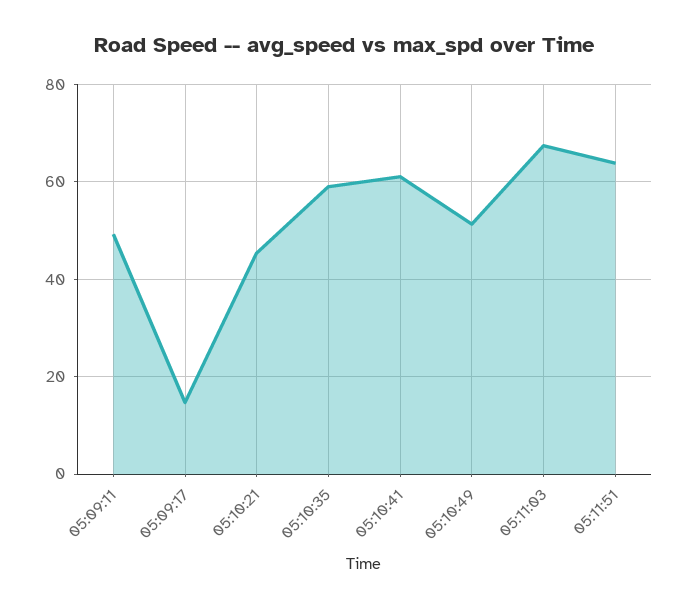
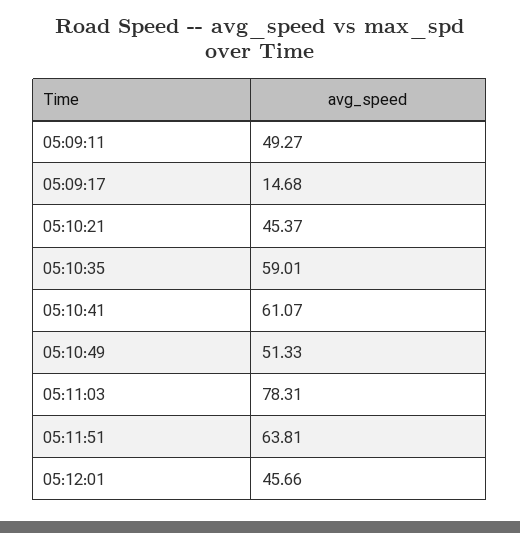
05:11:03: 68 -> 78.31
05:12:01: none -> 45.66

